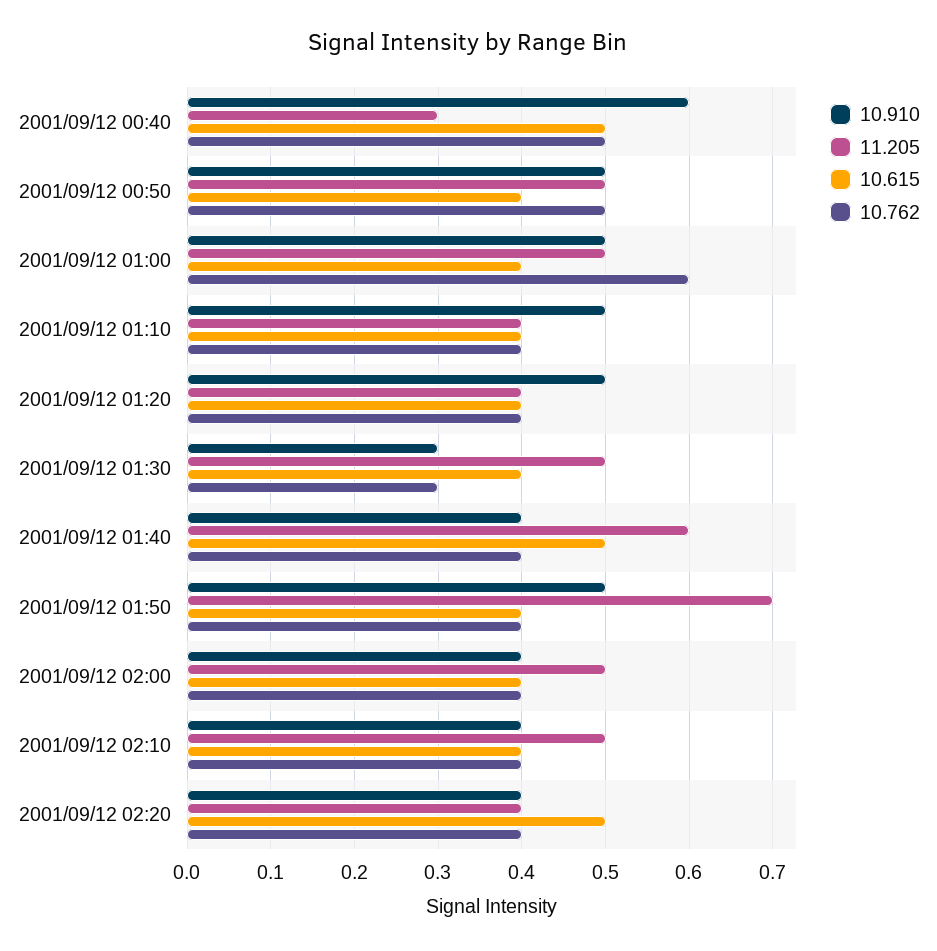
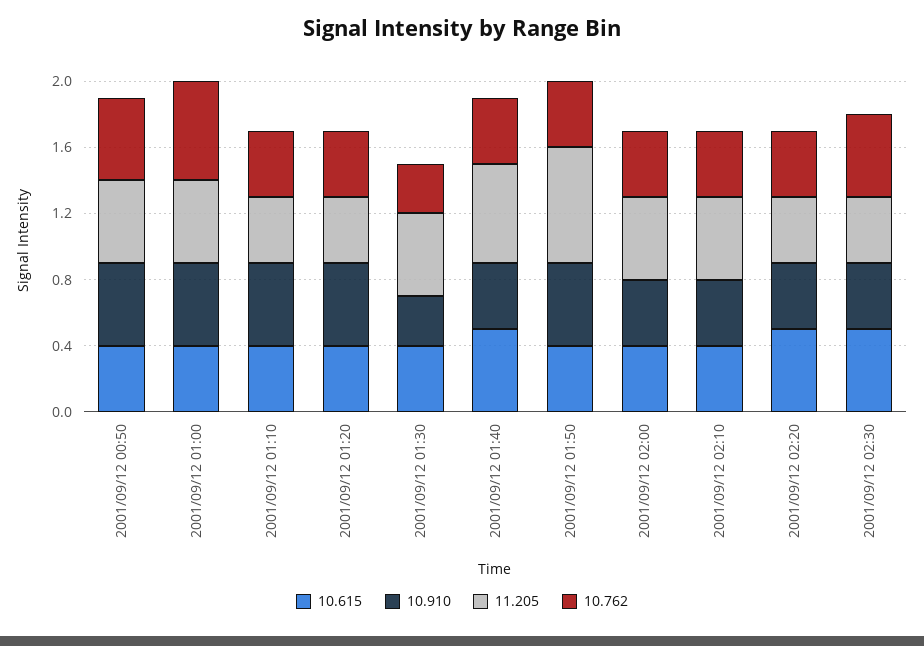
10.910, 2001/09/12 00:40: 0.6 -> none
11.205, 2001/09/12 00:40: 0.3 -> none
10.615, 2001/09/12 00:40: 0.5 -> none
10.762, 2001/09/12 00:40: 0.5 -> none
10.615, 2001/09/12 02:30: none -> 0.5
10.910, 2001/09/12 02:30: none -> 0.4
11.205, 2001/09/12 02:30: none -> 0.4
10.762, 2001/09/12 02:30: none -> 0.5

